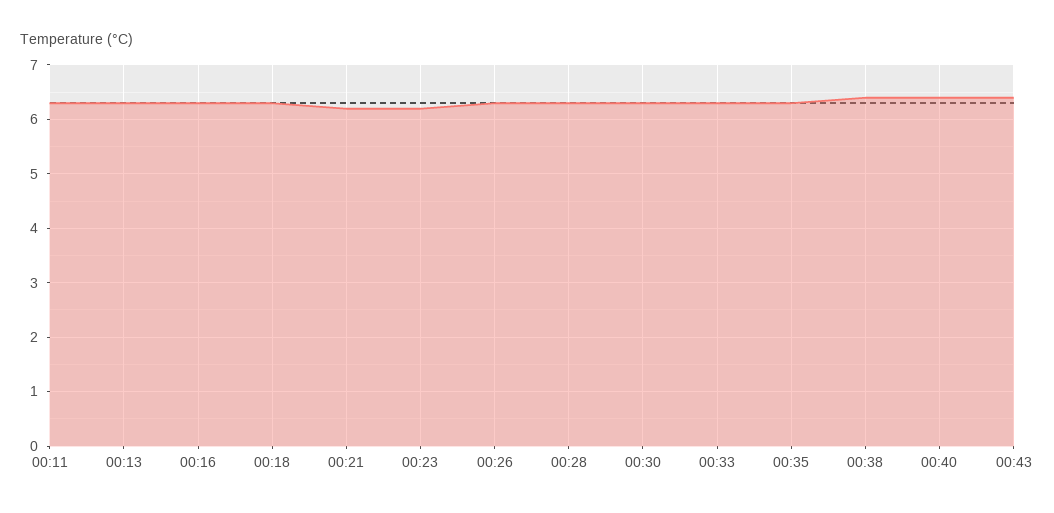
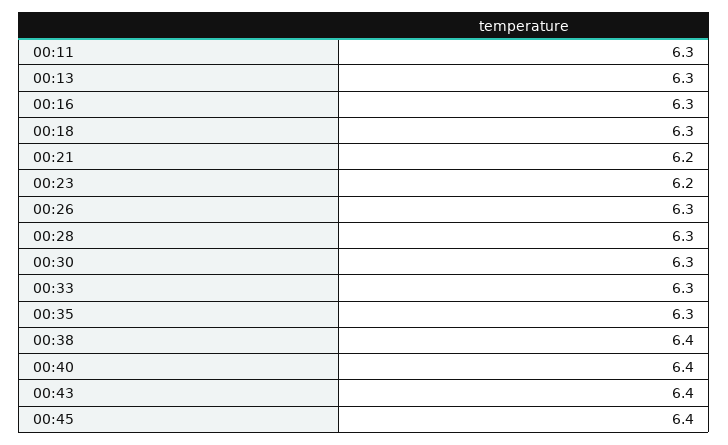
00:45: none -> 6.4

